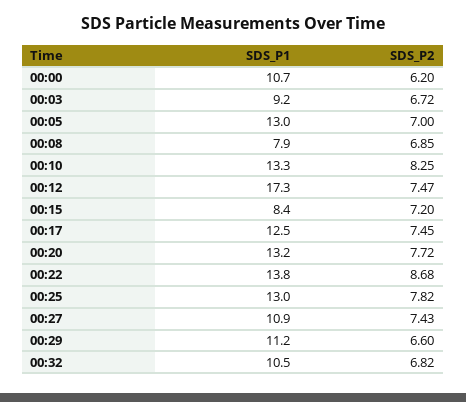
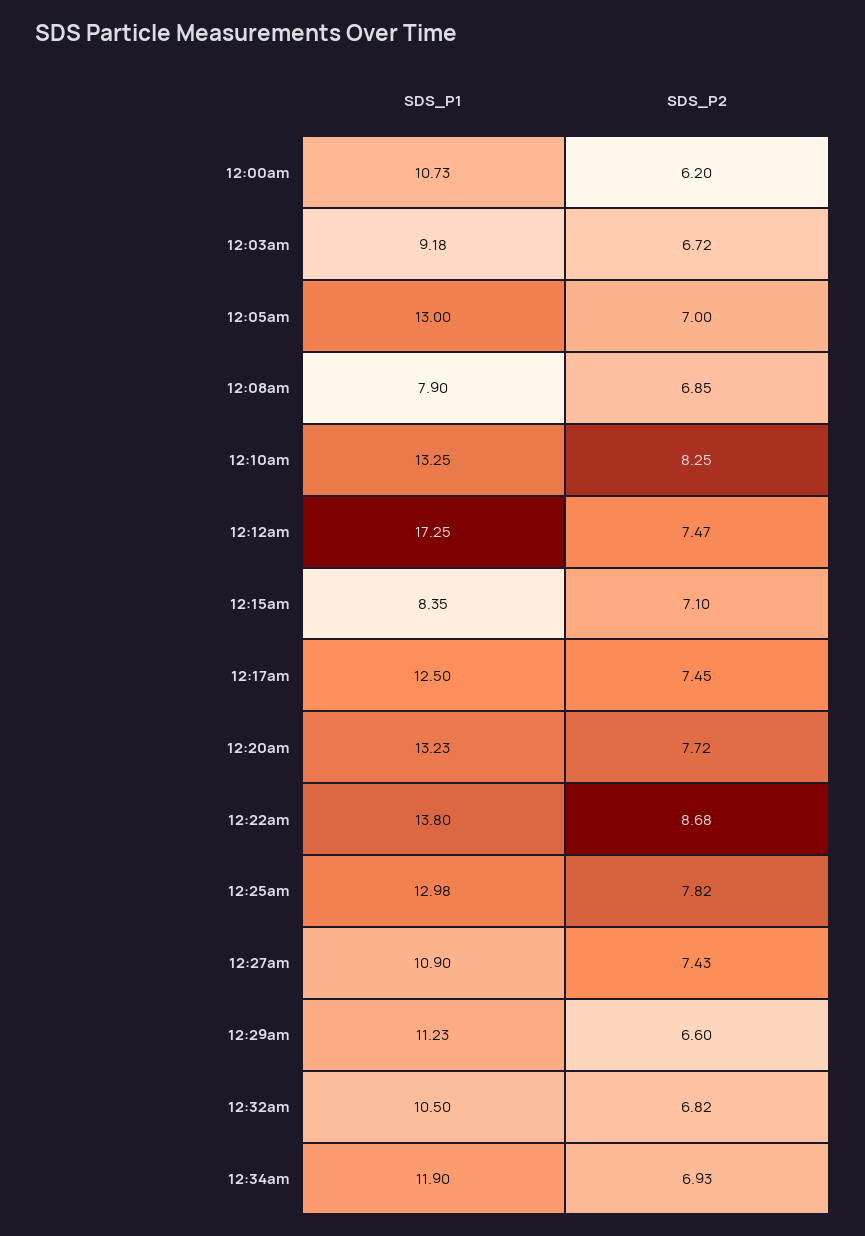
SDS_P2, 00:15: 7.2 -> 7.1
SDS_P1, 12:34am: none -> 11.9
SDS_P2, 12:34am: none -> 6.93

